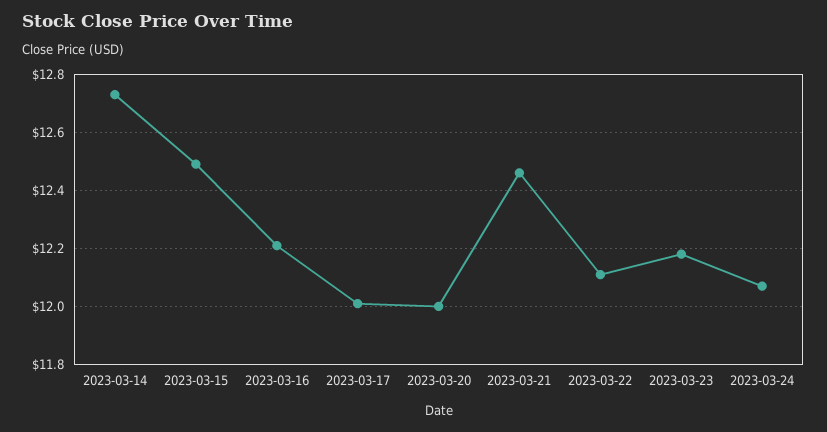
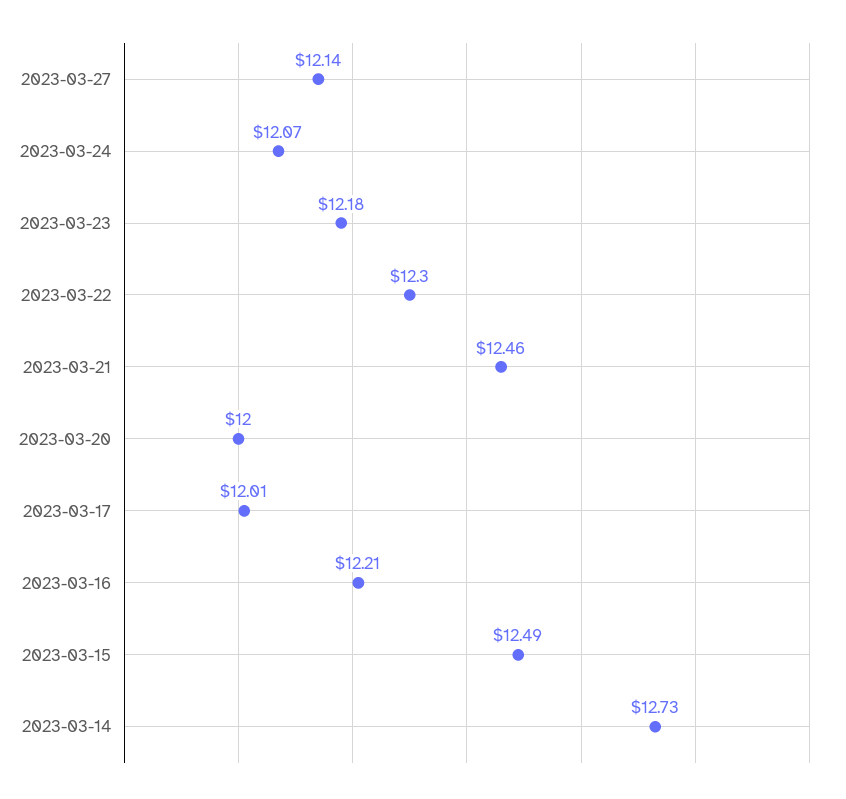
2023-03-22: 12.1 -> 12.3
2023-03-27: none -> 12.14

